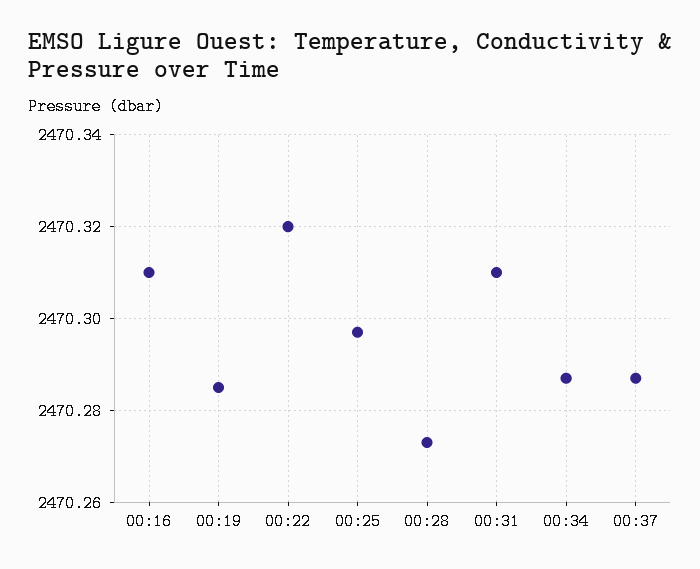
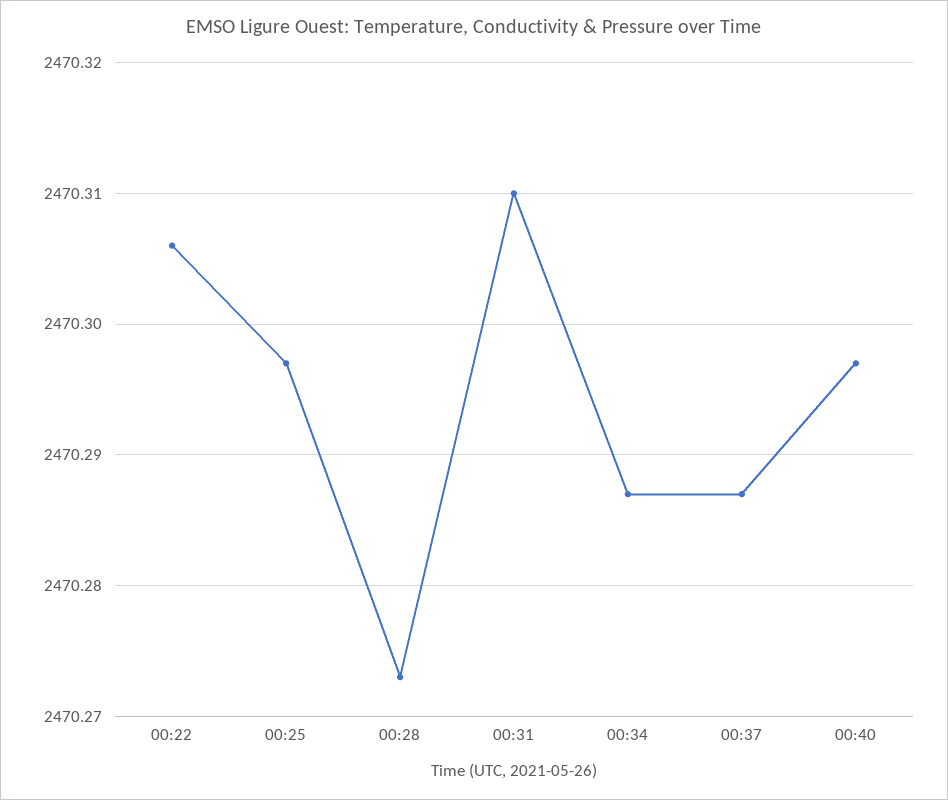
00:16: 2470.31 -> none
00:19: 2470.285 -> none
00:22: 2470.32 -> 2470.306
00:40: none -> 2470.297

